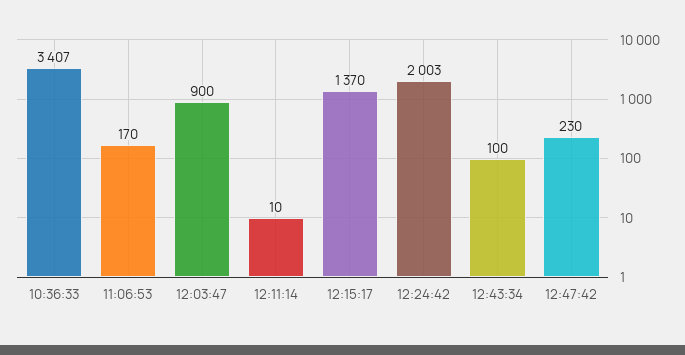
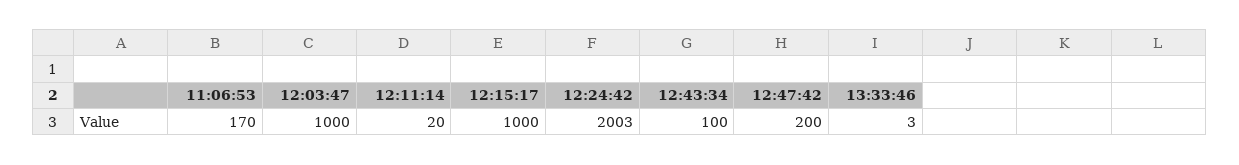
10:36:33: 3407 -> none
12:03:47: 900 -> 1000
12:11:14: 10 -> 20
12:15:17: 1370 -> 1000
12:47:42: 230 -> 200
13:33:46: none -> 3

